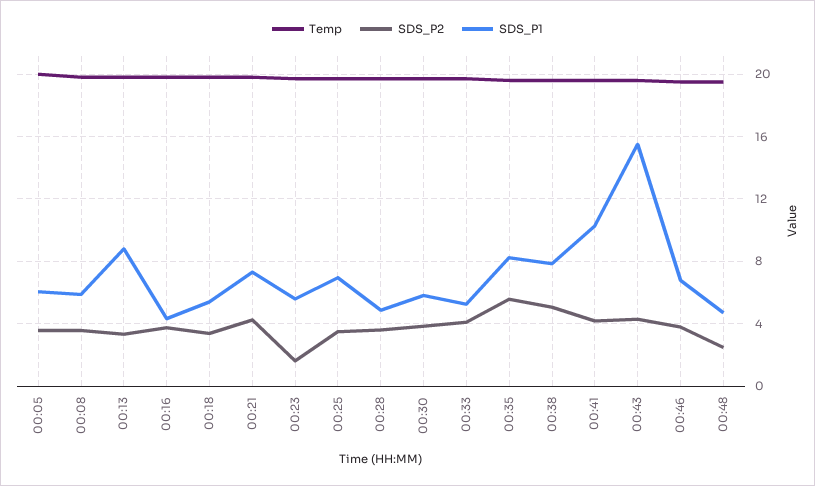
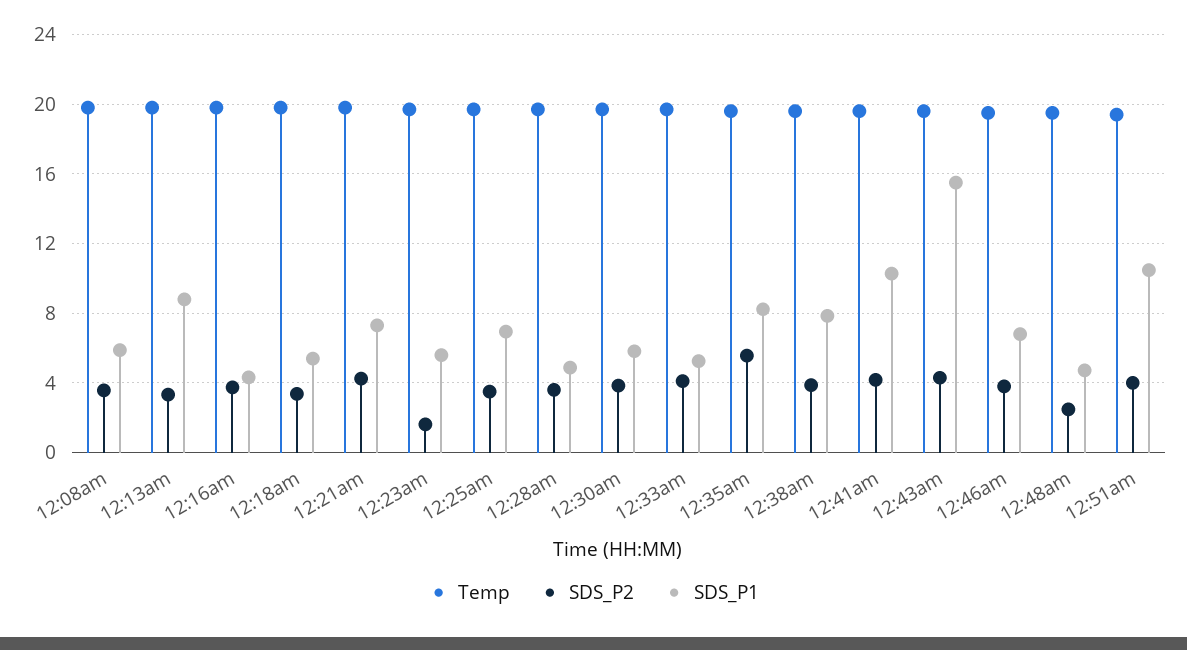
Temp, 00:05: 20 -> none
SDS_P2, 00:05: 3.5 -> none
SDS_P1, 00:05: 6 -> none
SDS_P2, 00:38: 5 -> 4
Temp, 12:51am: none -> 19.5
SDS_P2, 12:51am: none -> 4
SDS_P1, 12:51am: none -> 10.5

